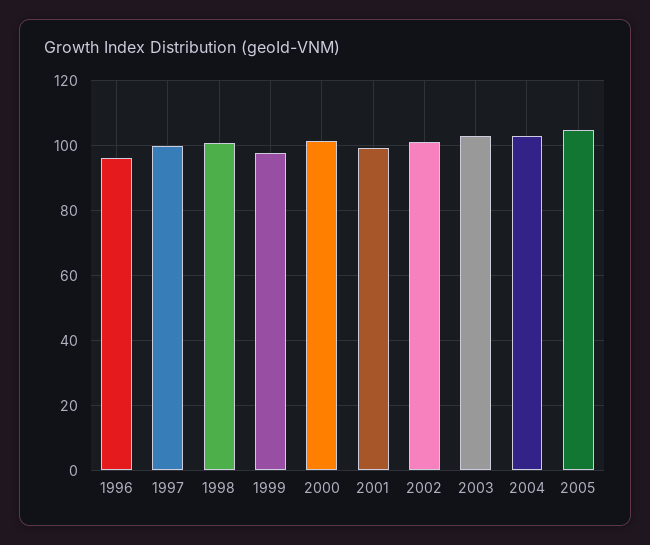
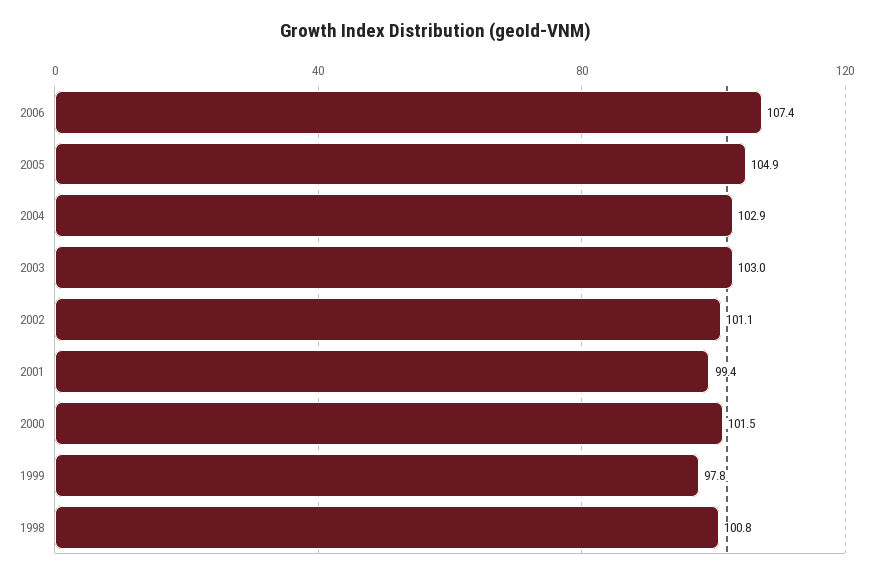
1996: 96 -> none
1997: 100 -> none
2006: none -> 107.4

